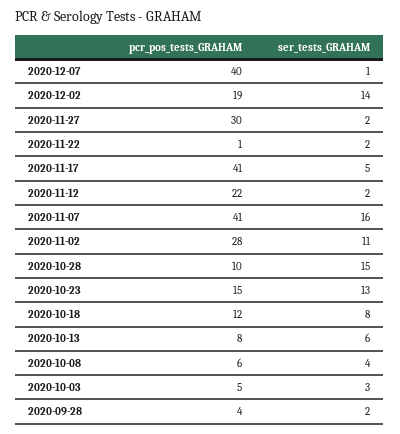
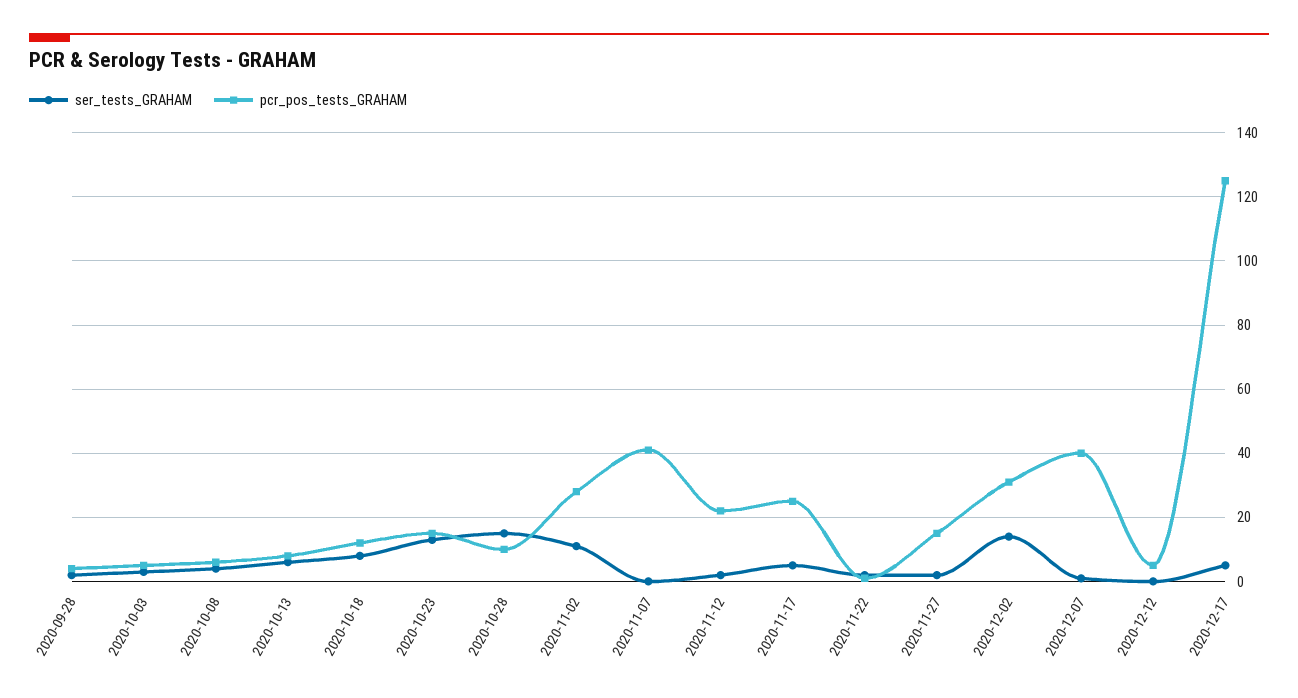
pcr_pos_tests_GRAHAM, 2020-12-02: 19 -> 30
pcr_pos_tests_GRAHAM, 2020-11-27: 30 -> 15
pcr_pos_tests_GRAHAM, 2020-11-17: 41 -> 25
ser_tests_GRAHAM, 2020-11-07: 16 -> 0
ser_tests_GRAHAM, 2020-12-12: none -> 0
pcr_pos_tests_GRAHAM, 2020-12-12: none -> 5
ser_tests_GRAHAM, 2020-12-17: none -> 5
pcr_pos_tests_GRAHAM, 2020-12-17: none -> 125

